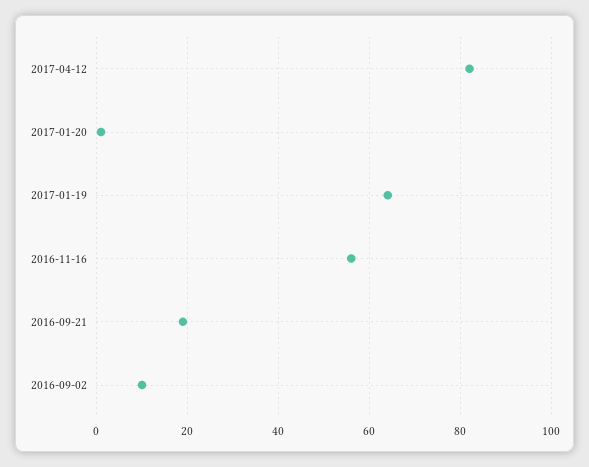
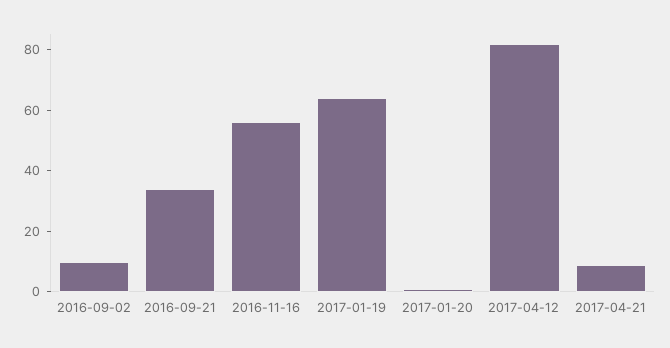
2016-09-21: 20 -> 35
2017-04-21: none -> 10

